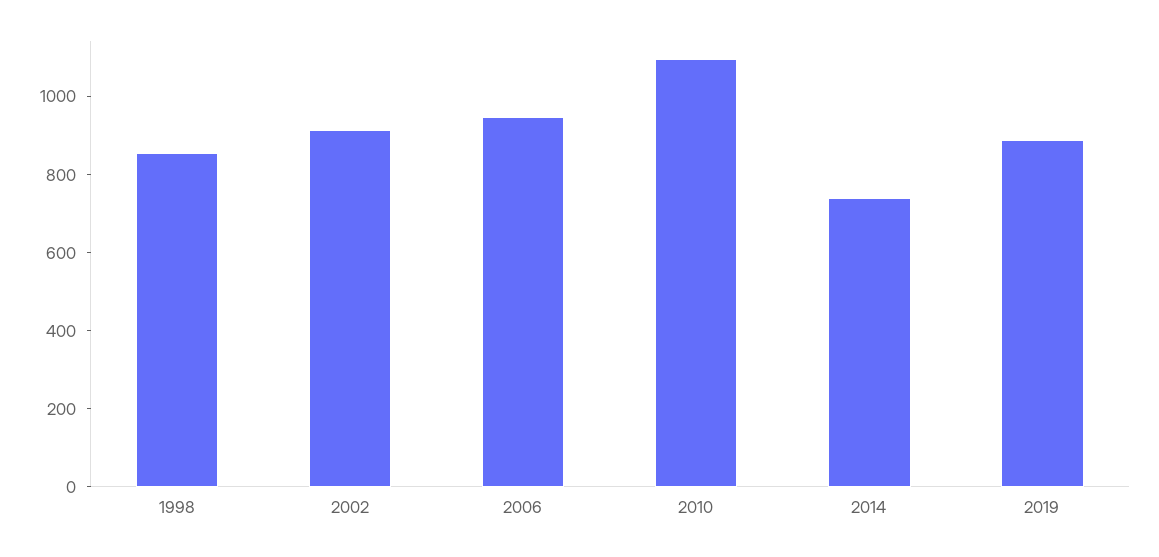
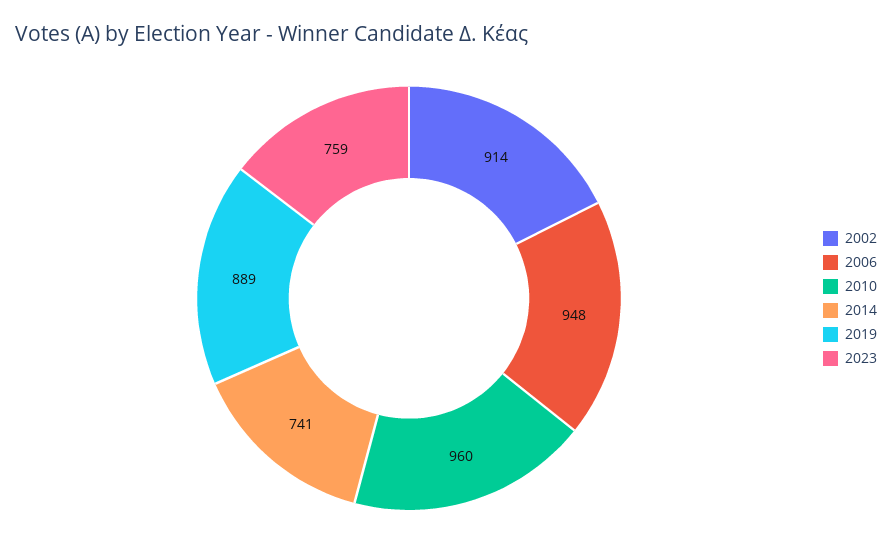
1998: 850 -> none
2010: 1100 -> 960
2023: none -> 759

